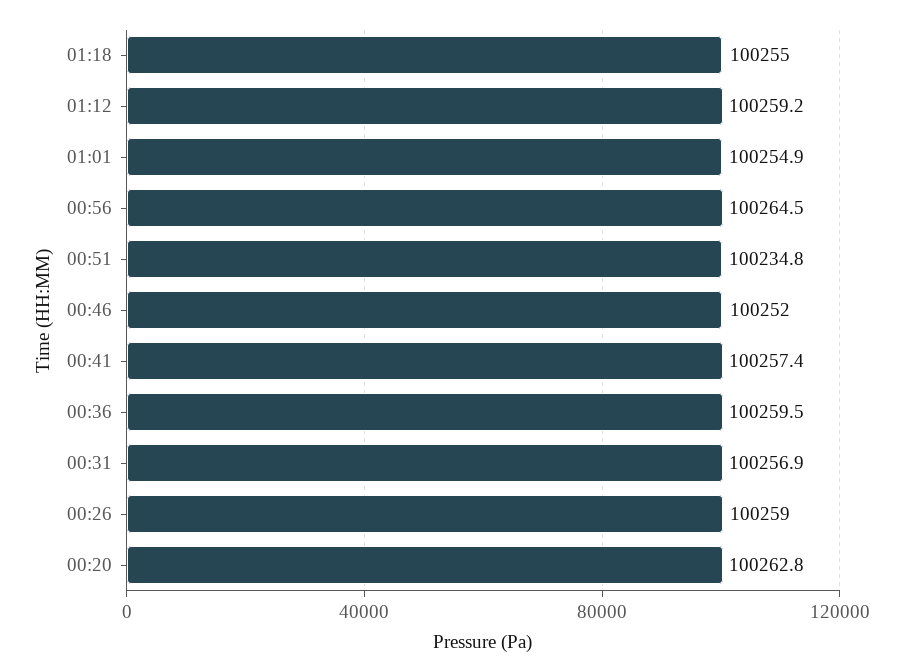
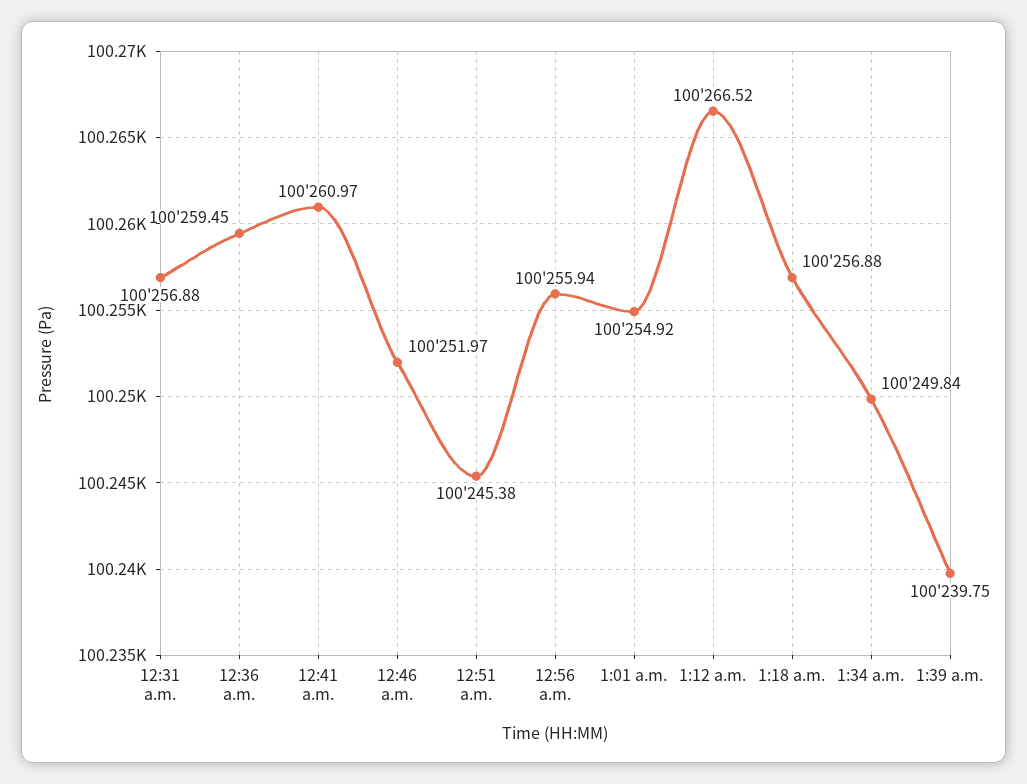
01:18: 100255 -> 100256.88
01:12: 100259.2 -> 100266.52
00:56: 100264.5 -> 100255.94
00:51: 100234.8 -> 100245.38
00:41: 100257.4 -> 100260.97
00:26: 100259 -> none
00:20: 100262.8 -> none
1:34 a.m.: none -> 100249.84
1:39 a.m.: none -> 100239.75

